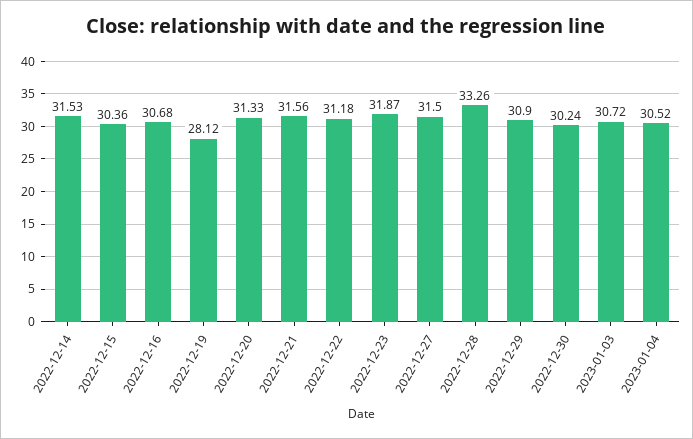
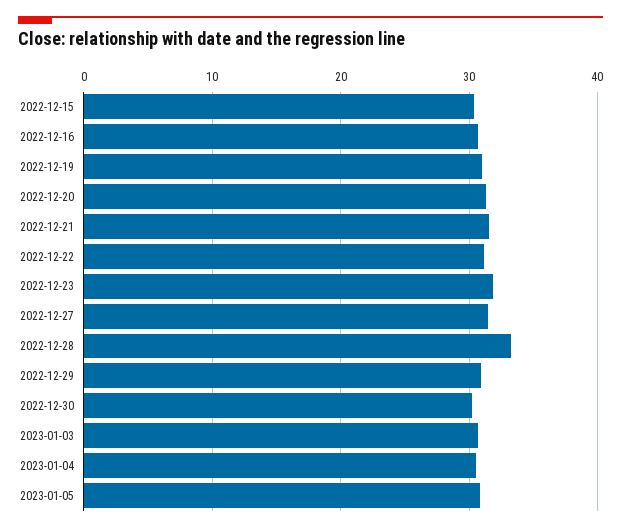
2022-12-14: 31.53 -> none
2022-12-19: 28.12 -> 31
2023-01-05: none -> 31

